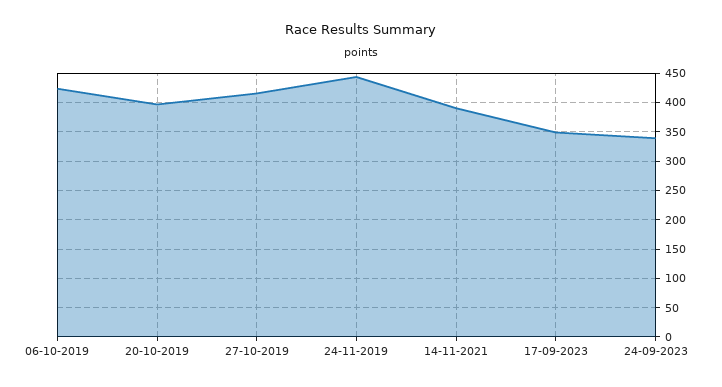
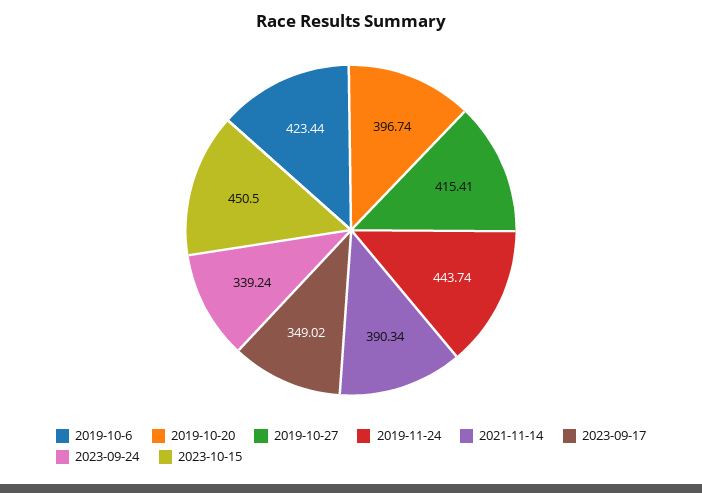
2023-10-15: none -> 450.5

